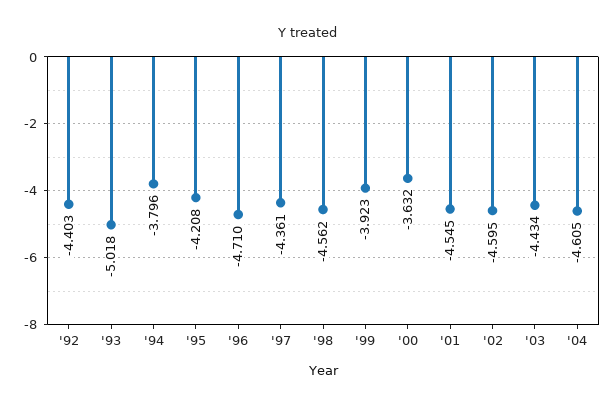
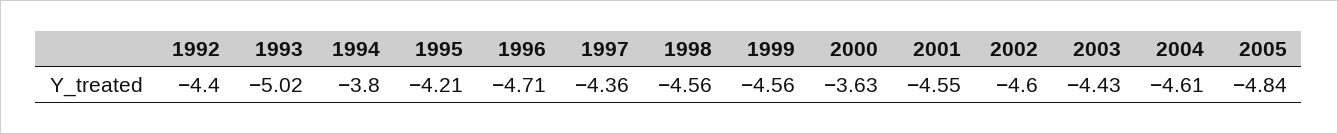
'99: -3.923 -> -4.56
2005: none -> -4.84

